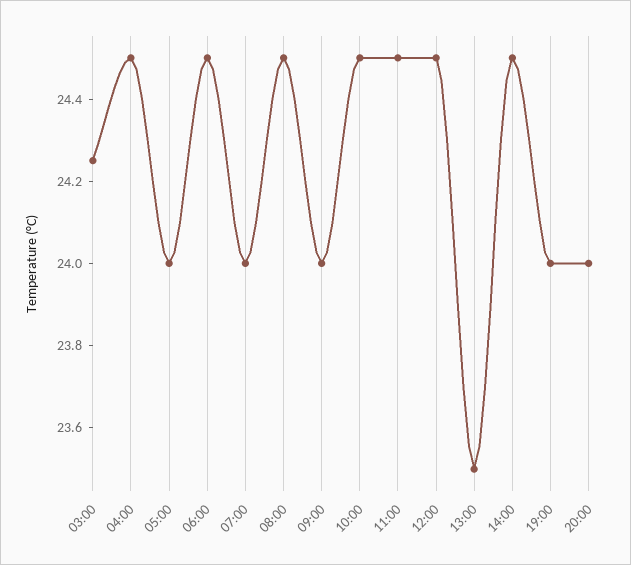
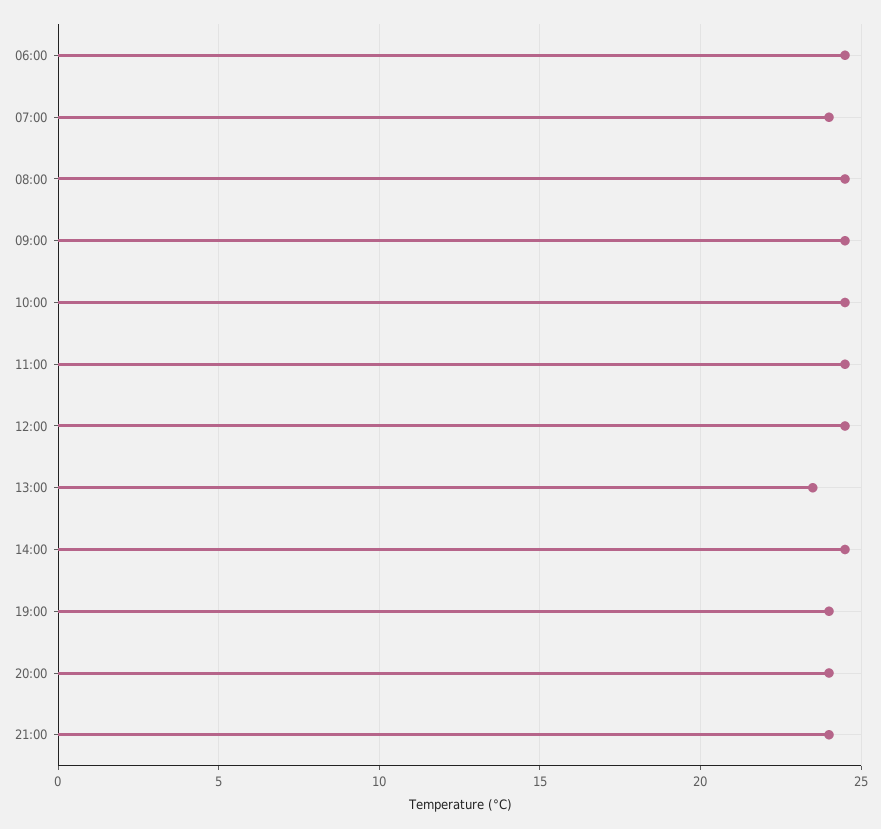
03:00: 24.25 -> none
04:00: 24.5 -> none
05:00: 24 -> none
09:00: 24 -> 24.5
21:00: none -> 24

